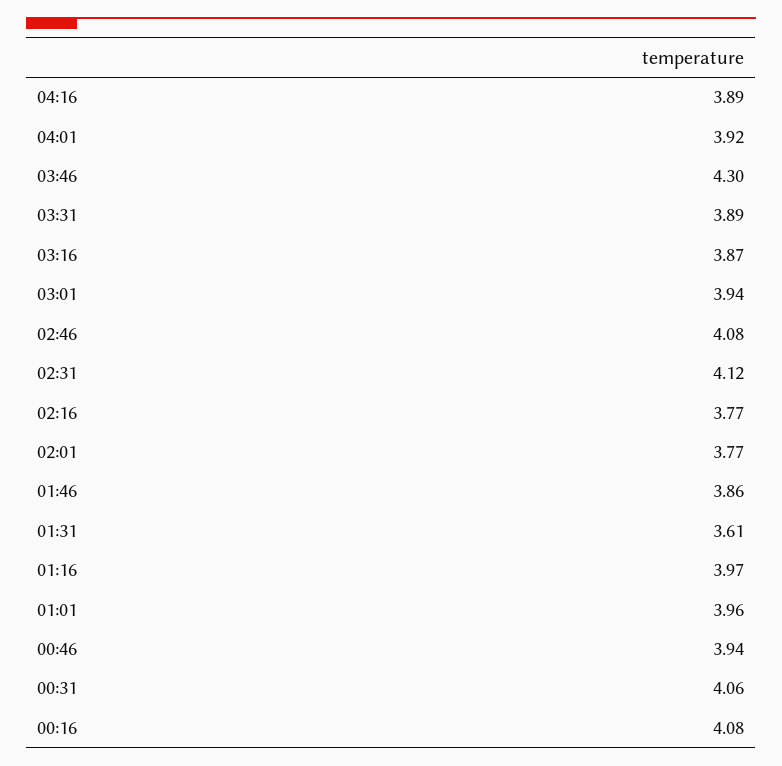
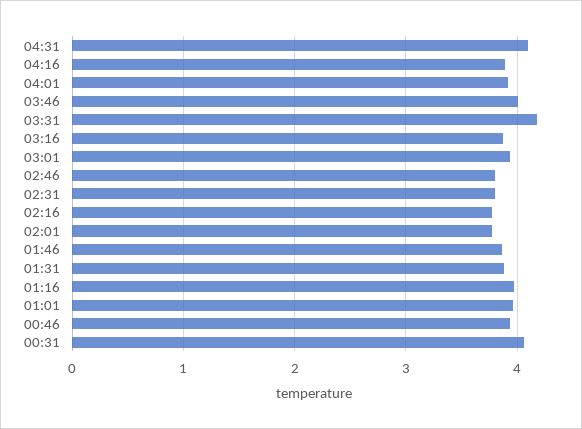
03:46: 4.3 -> 4
03:31: 3.89 -> 4.2
02:46: 4.08 -> 3.8
02:31: 4.12 -> 3.8
01:31: 3.61 -> 3.9
00:16: 4.08 -> none
04:31: none -> 4.1

